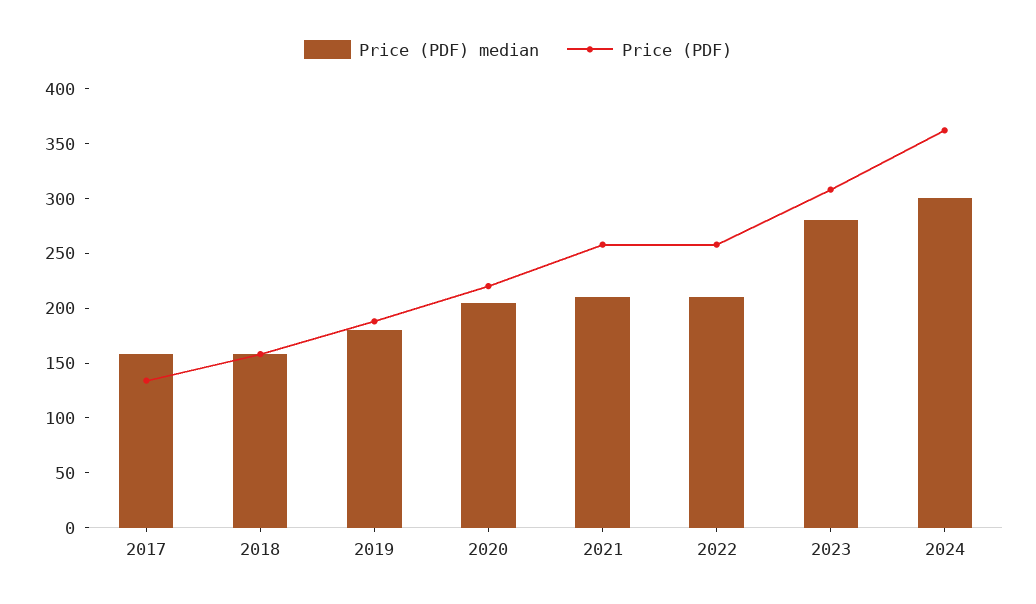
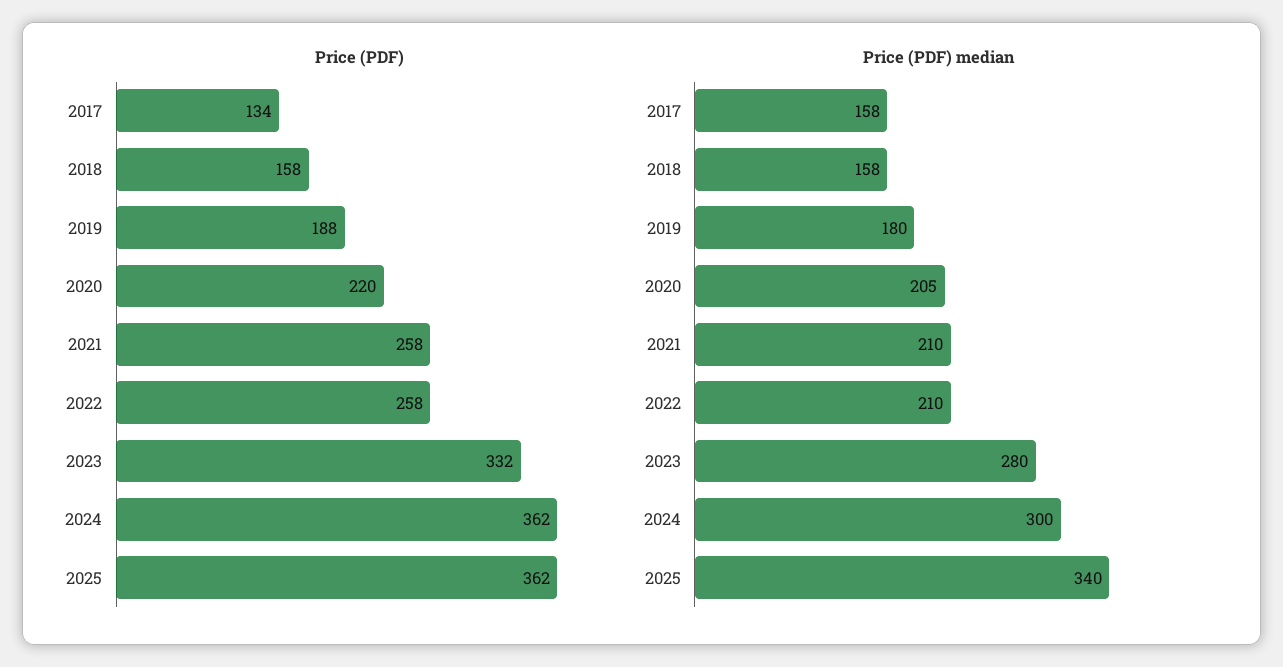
Price (PDF), 2023: 310 -> 332
Price (PDF), 2025: none -> 362
Price (PDF) median, 2025: none -> 340

